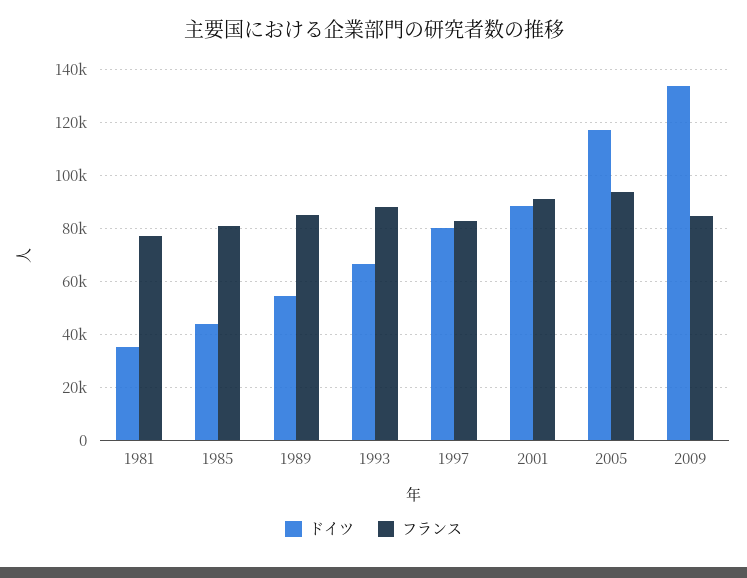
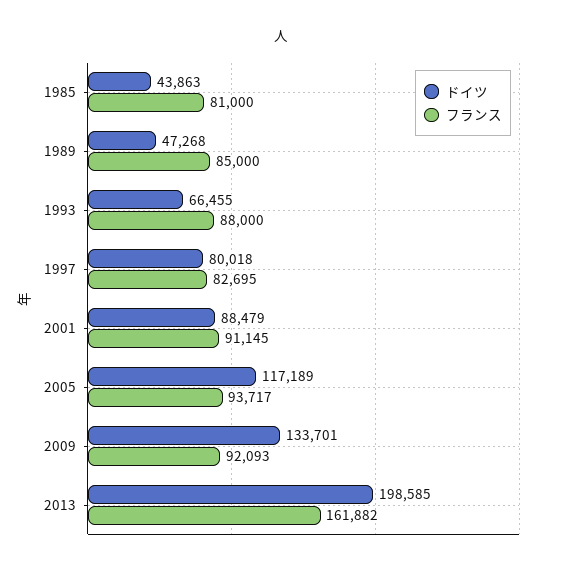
ドイツ, 1981: 35000 -> none
フランス, 1981: 77500 -> none
ドイツ, 1989: 55000 -> 47268
フランス, 2009: 85000 -> 92093
ドイツ, 2013: none -> 198585
フランス, 2013: none -> 161882

